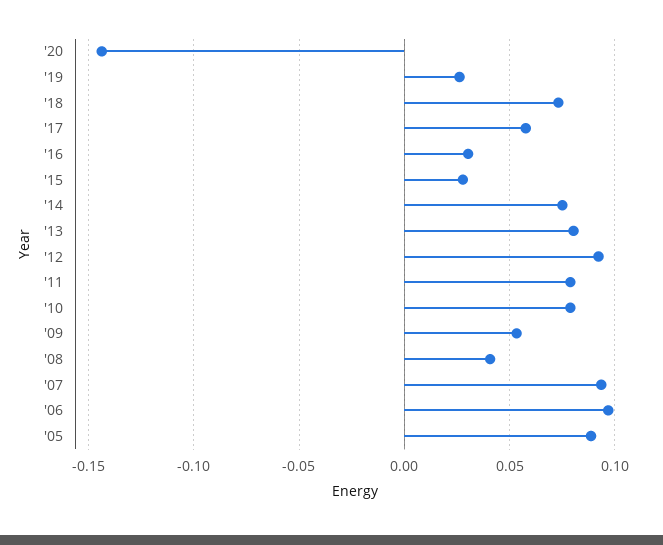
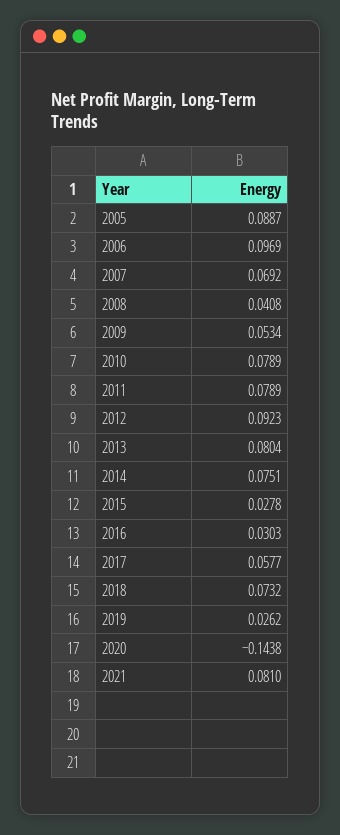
'07: 0.095 -> 0.0692
2021: none -> 0.081

